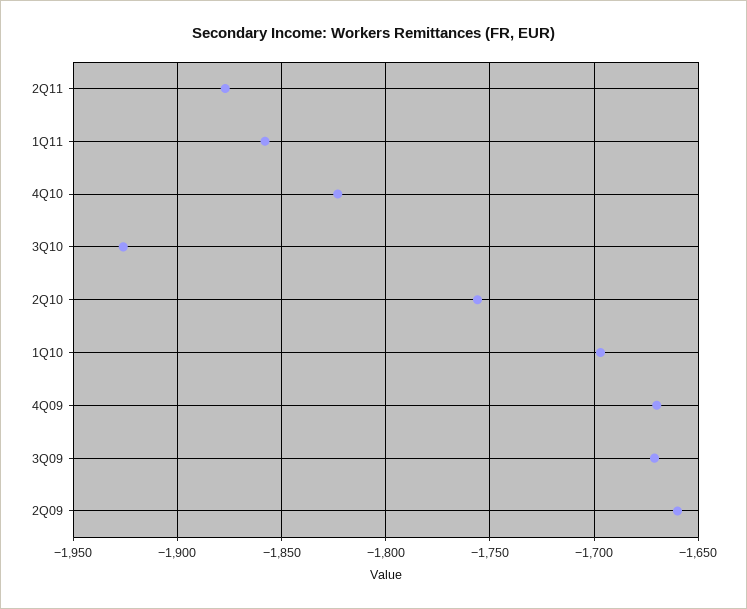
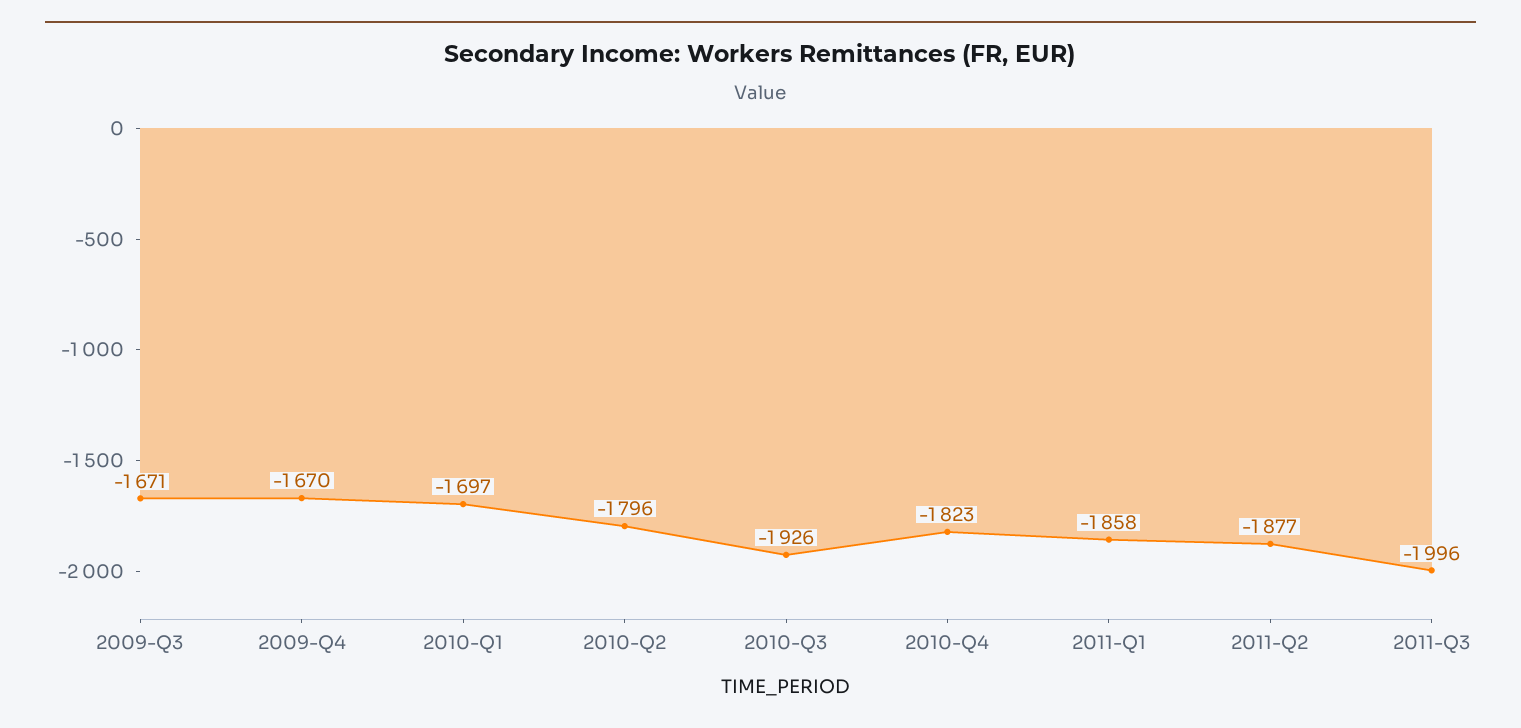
2Q10: -1755 -> -1796
2Q09: -1660 -> none
2011-Q3: none -> -1996

